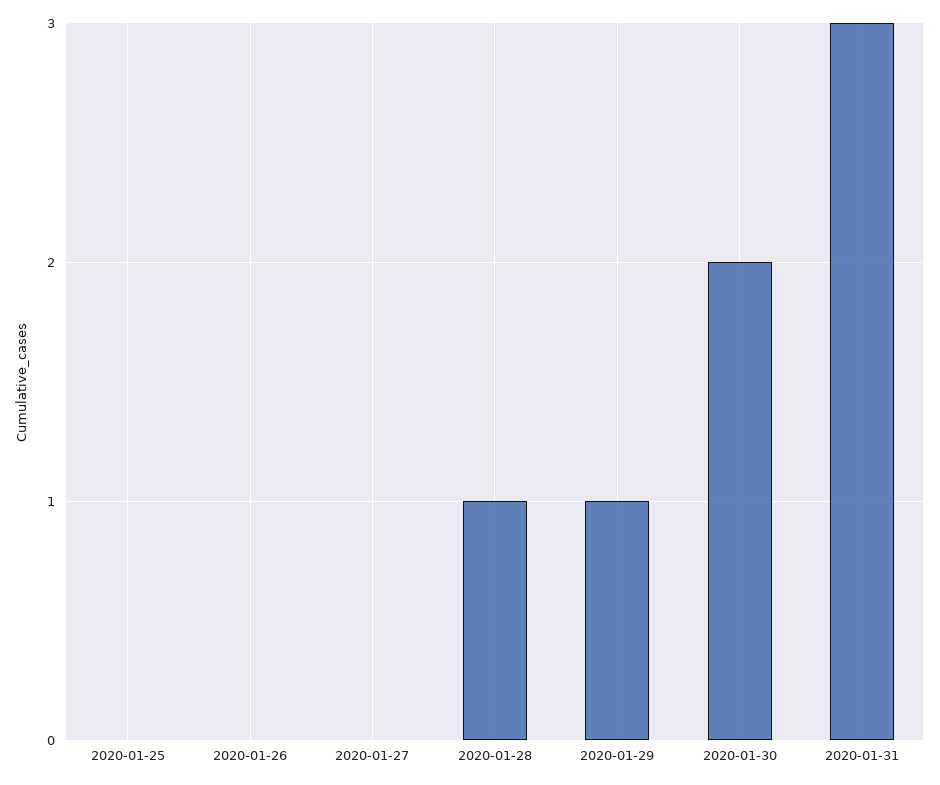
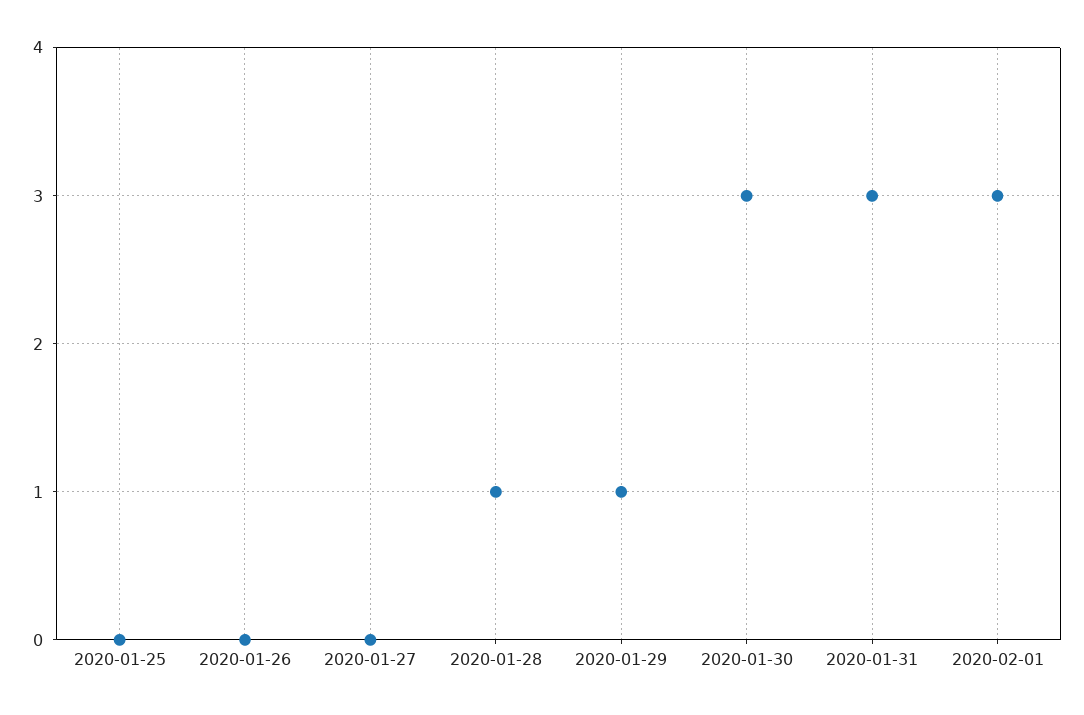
2020-01-30: 2 -> 3
2020-02-01: none -> 3

